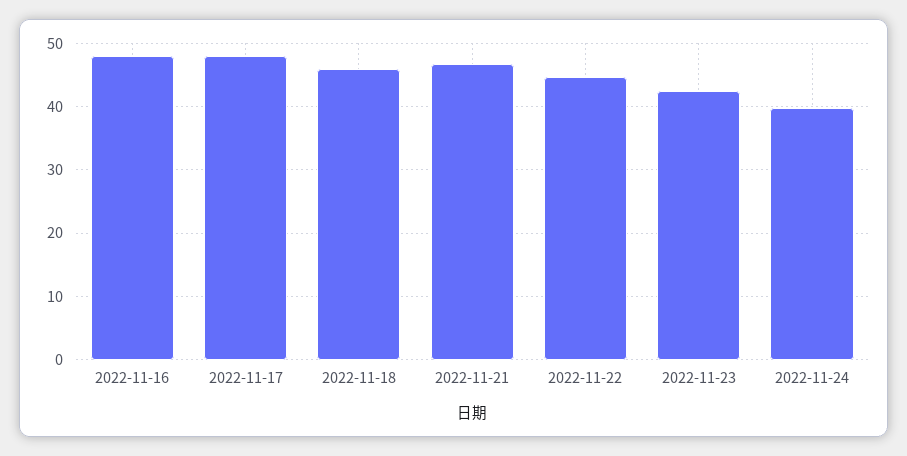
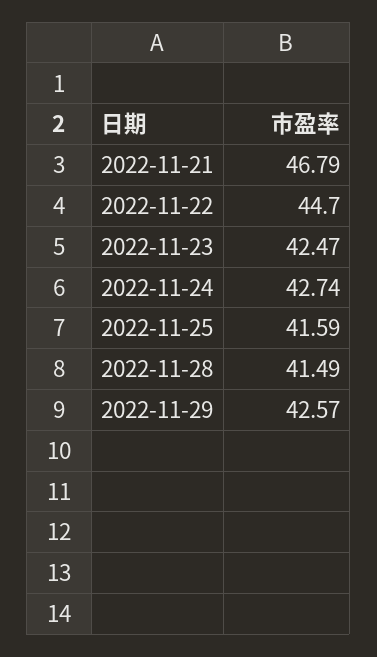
2022-11-16: 48 -> none
2022-11-17: 48 -> none
2022-11-18: 46 -> none
2022-11-24: 40 -> 42.74
2022-11-25: none -> 41.59
2022-11-28: none -> 41.49
2022-11-29: none -> 42.57

